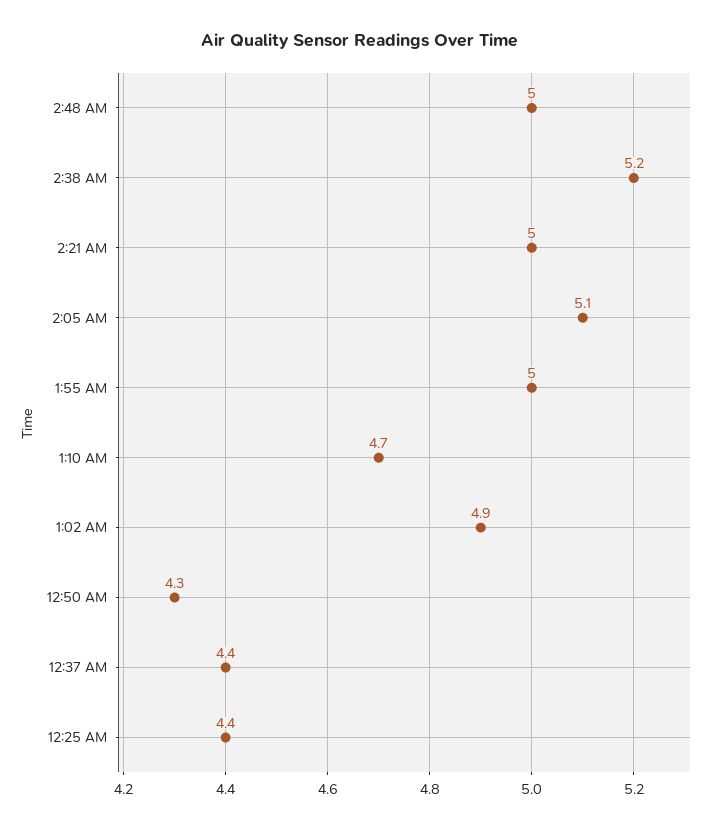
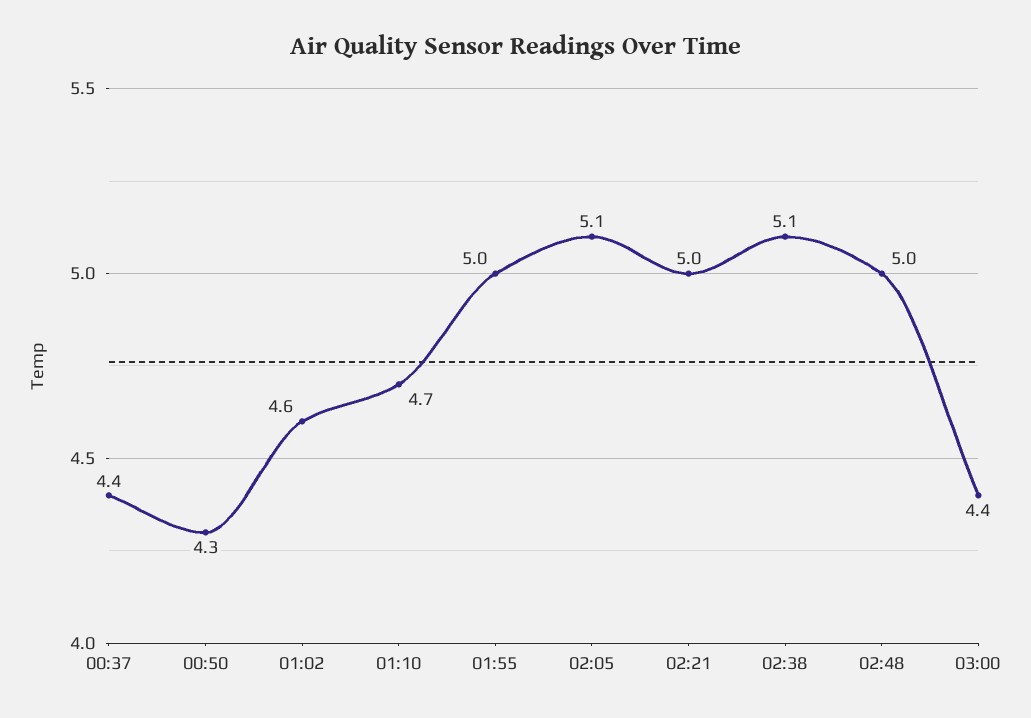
2:38 AM: 5.2 -> 5.1
1:02 AM: 4.9 -> 4.6
12:25 AM: 4.4 -> none
03:00: none -> 4.4

